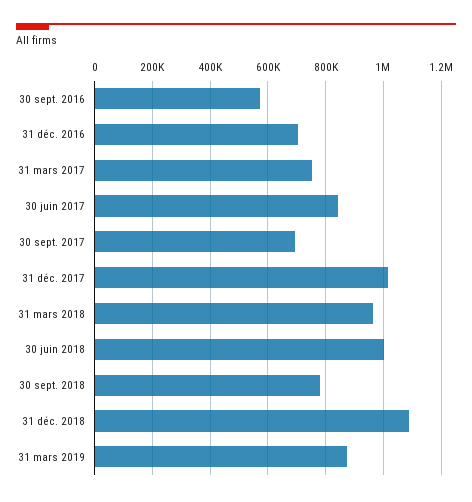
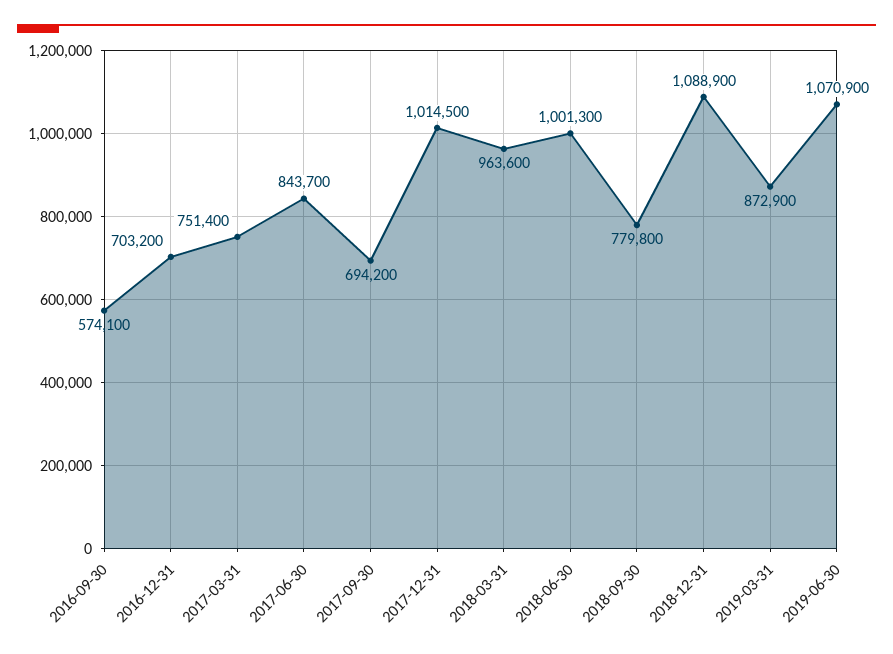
2019-06-30: none -> 1070900

